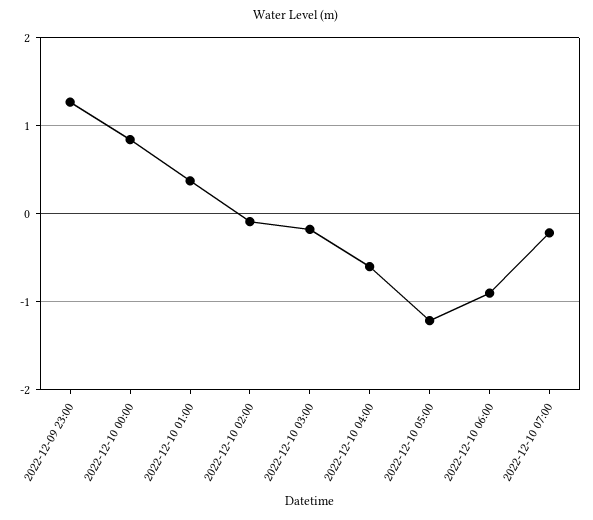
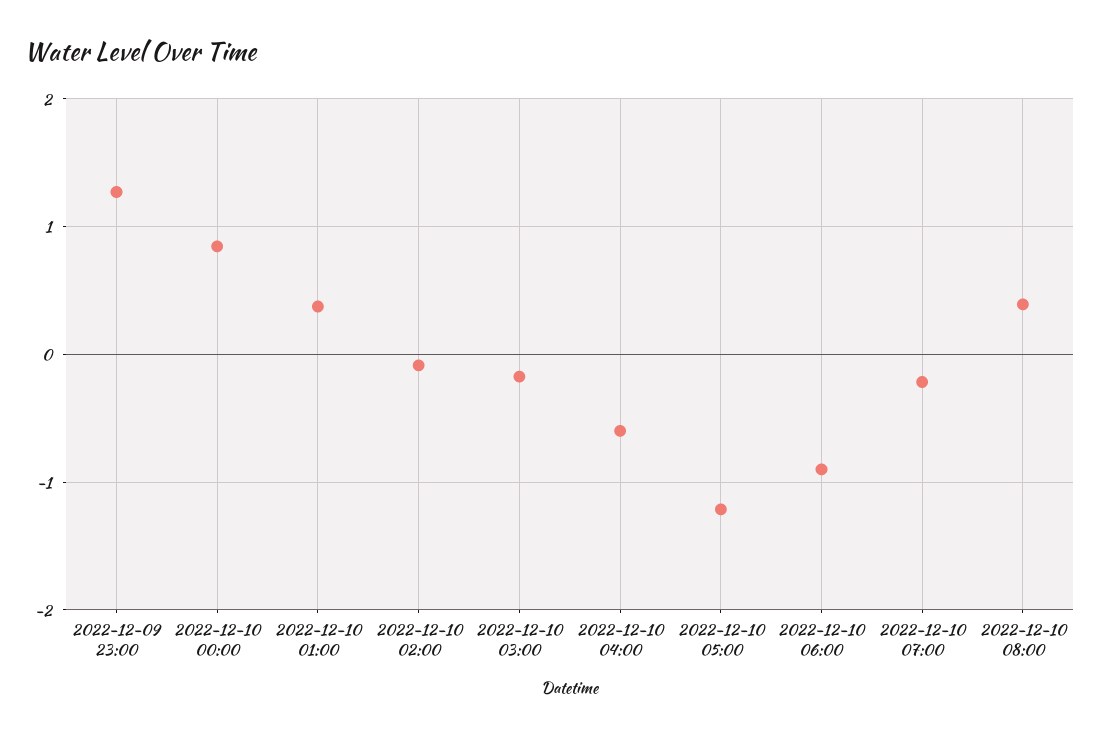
2022-12-10 08:00: none -> 0.4

